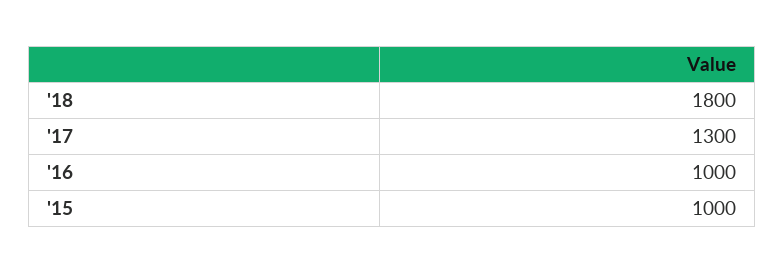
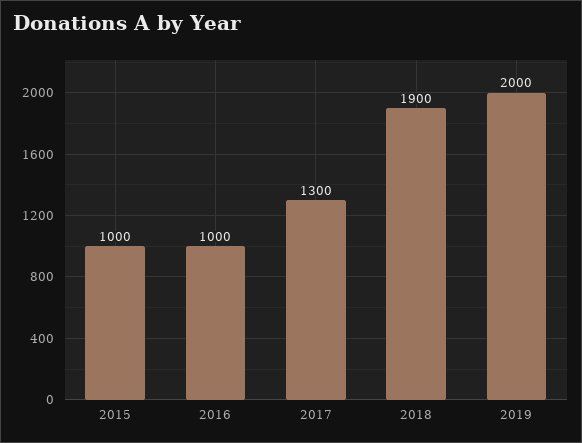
'18: 1800 -> 1900
2019: none -> 2000

